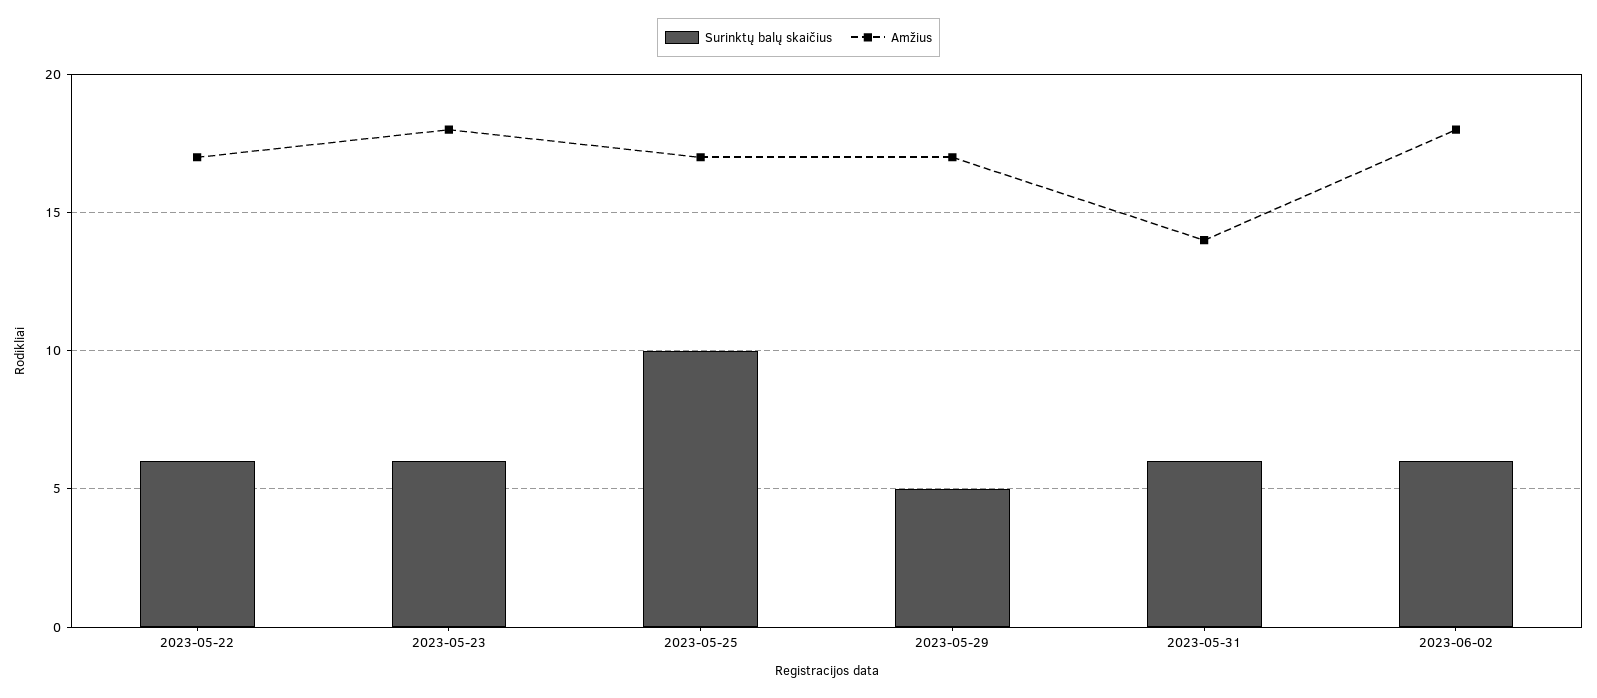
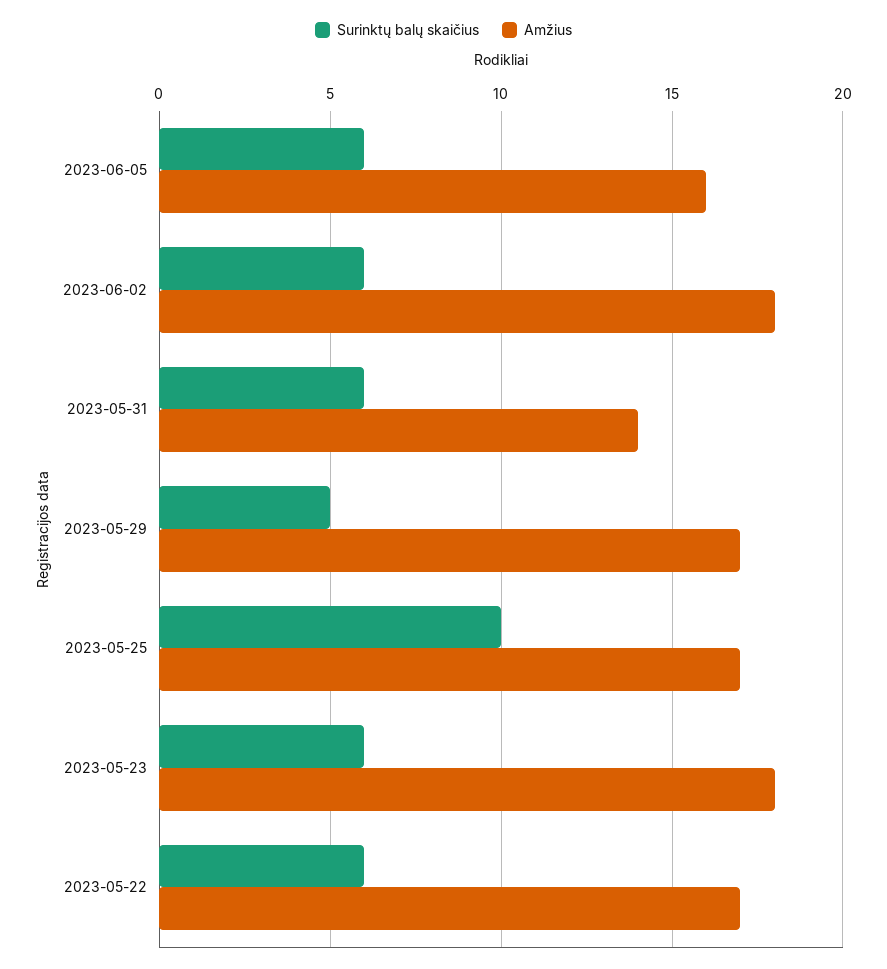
Surinktų balų skaičius, 2023-06-05: none -> 6
Amžius, 2023-06-05: none -> 16

